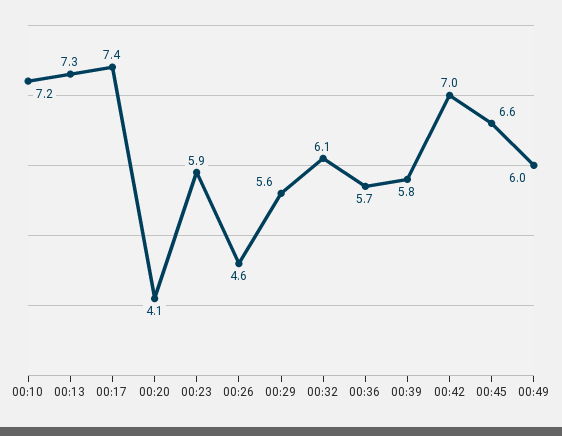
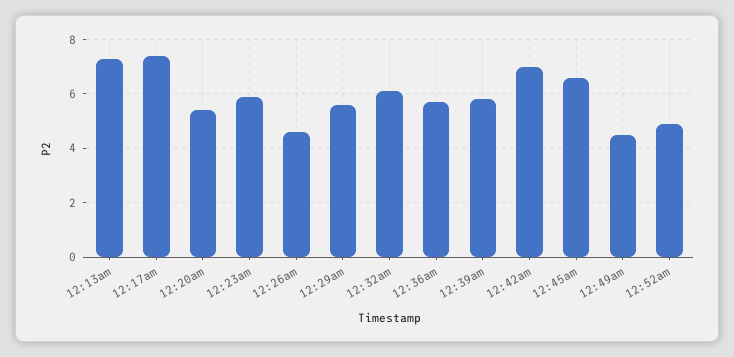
00:10: 7.2 -> none
00:20: 4.1 -> 5.5
00:49: 6 -> 4.5
12:52am: none -> 5

